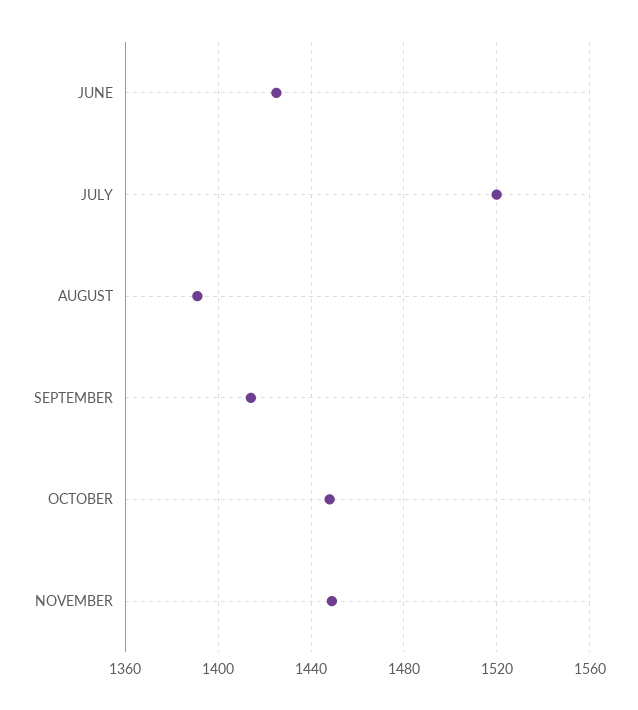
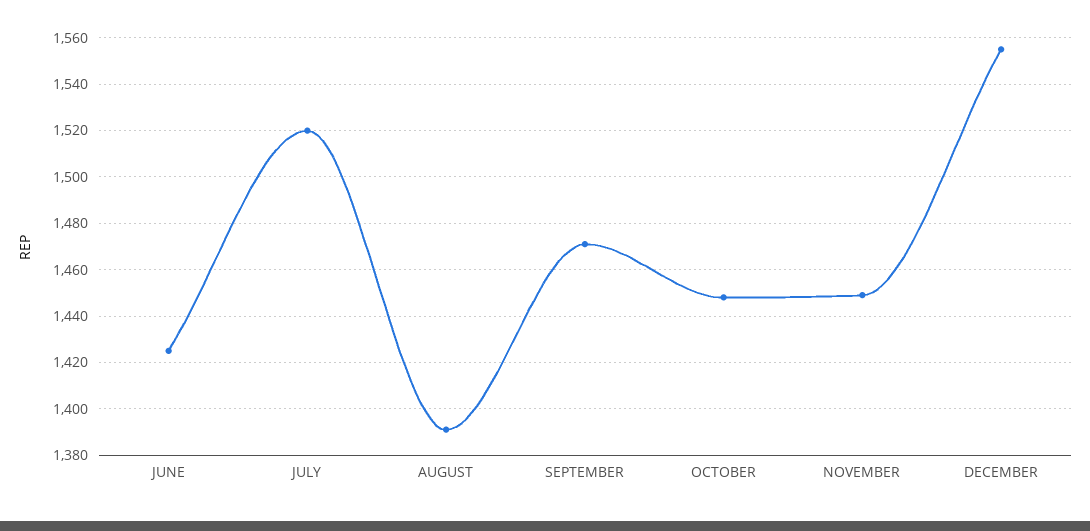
SEPTEMBER: 1415 -> 1470
DECEMBER: none -> 1555

